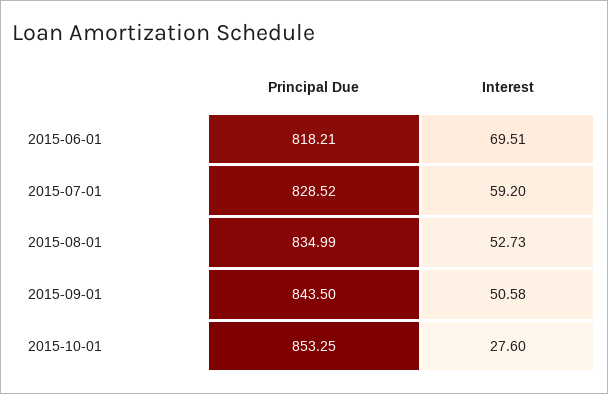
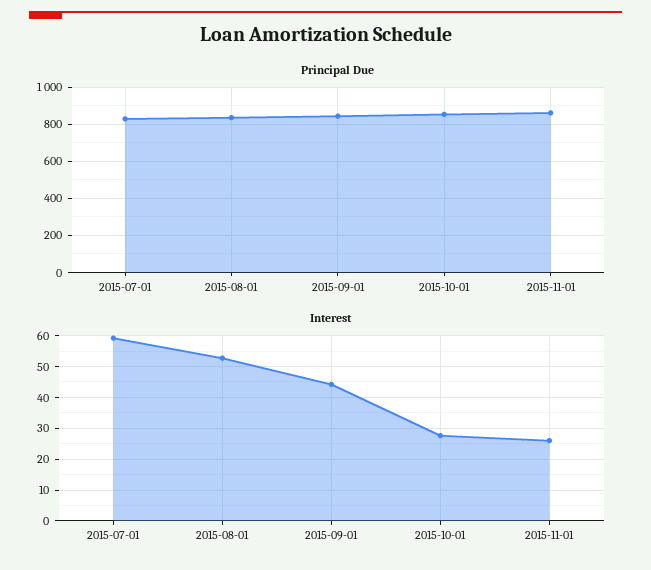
Principal Due, 2015-06-01: 818.21 -> none
Interest, 2015-06-01: 69.51 -> none
Interest, 2015-09-01: 50.58 -> 44
Principal Due, 2015-11-01: none -> 850
Interest, 2015-11-01: none -> 26

